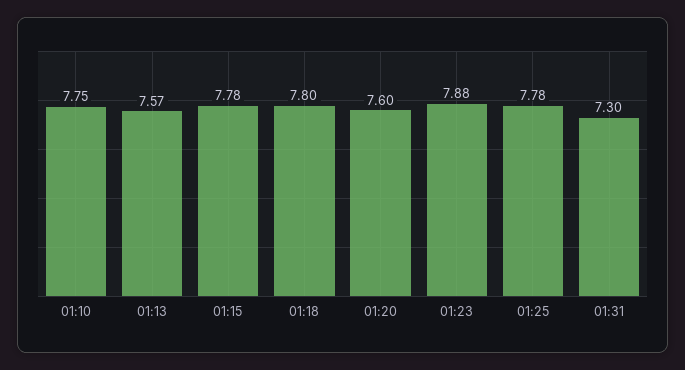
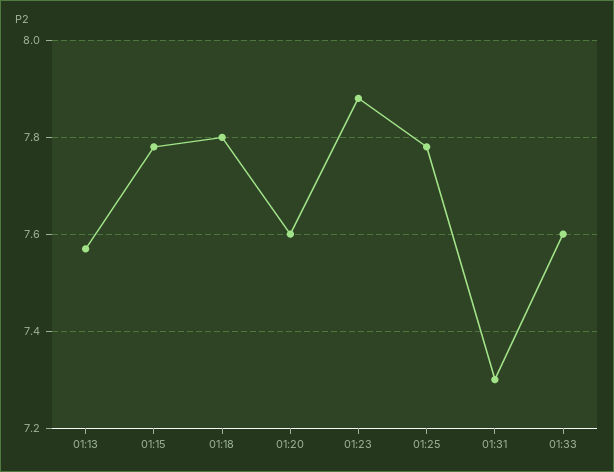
01:10: 7.75 -> none
01:33: none -> 7.6

